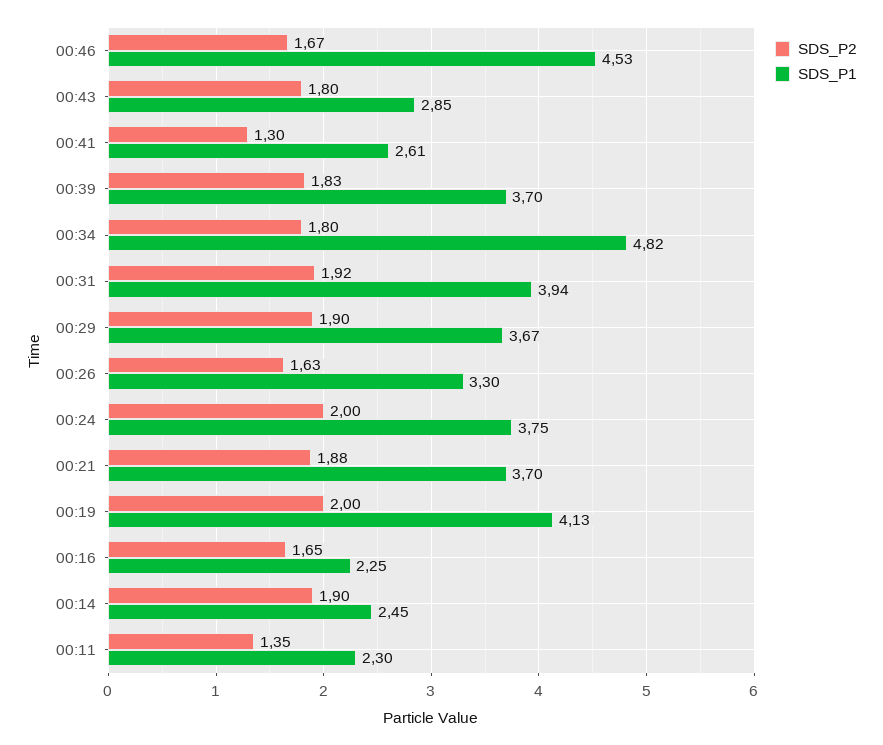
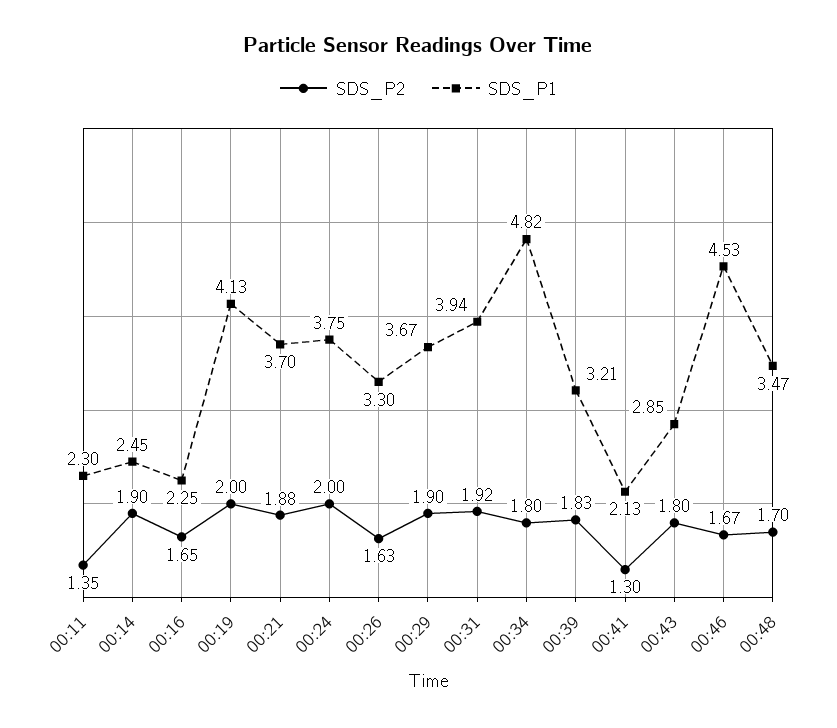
SDS_P1, 00:41: 2.61 -> 2.13
SDS_P1, 00:39: 3.7 -> 3.21
SDS_P2, 00:48: none -> 1.7
SDS_P1, 00:48: none -> 3.47

